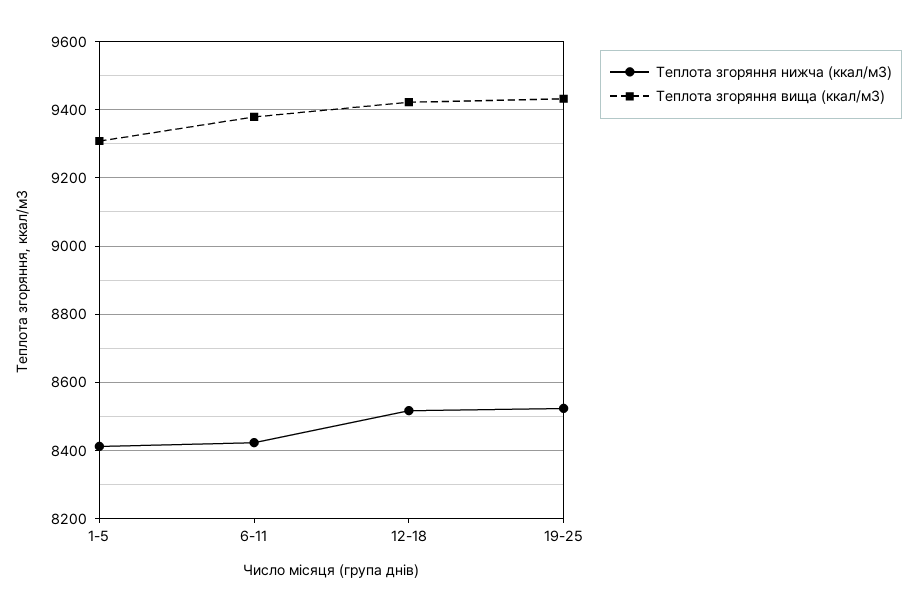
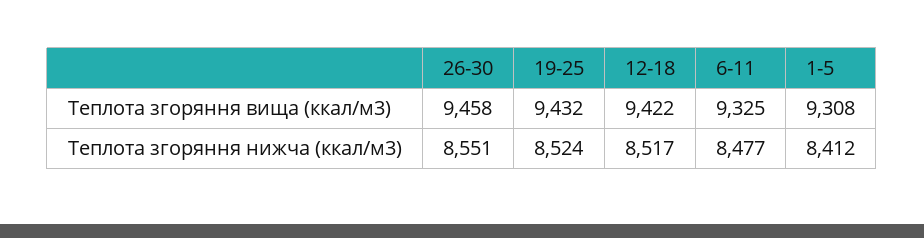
Теплота згоряння нижча (ккал/м3), 6-11: 8420 -> 8477
Теплота згоряння вища (ккал/м3), 6-11: 9380 -> 9325
Теплота згоряння вища (ккал/м3), 26-30: none -> 9458
Теплота згоряння нижча (ккал/м3), 26-30: none -> 8551

